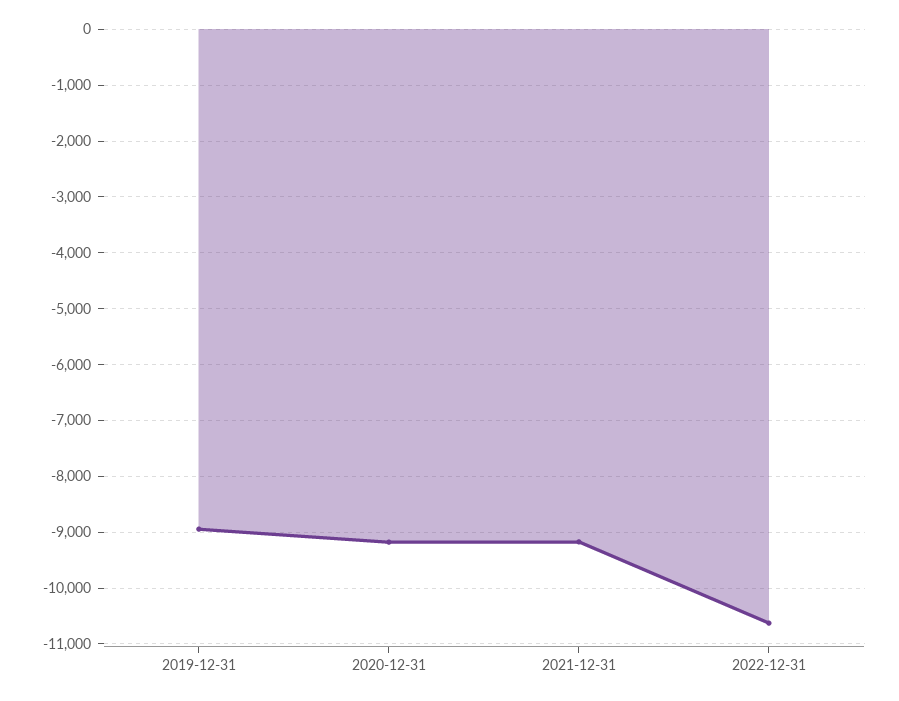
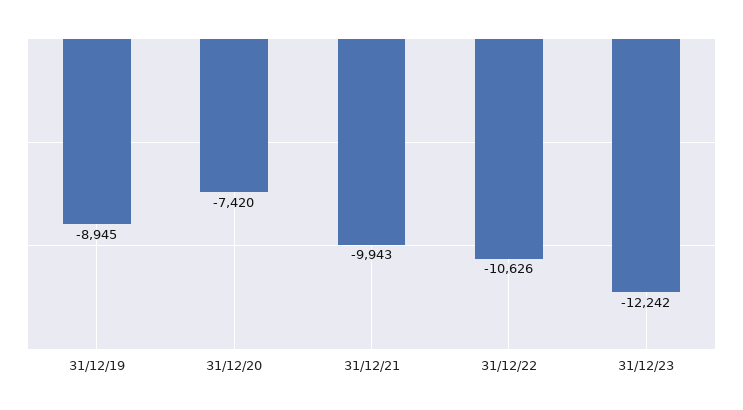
2020-12-31: -9200 -> -7420
2021-12-31: -9200 -> -9943
31/12/23: none -> -12242

